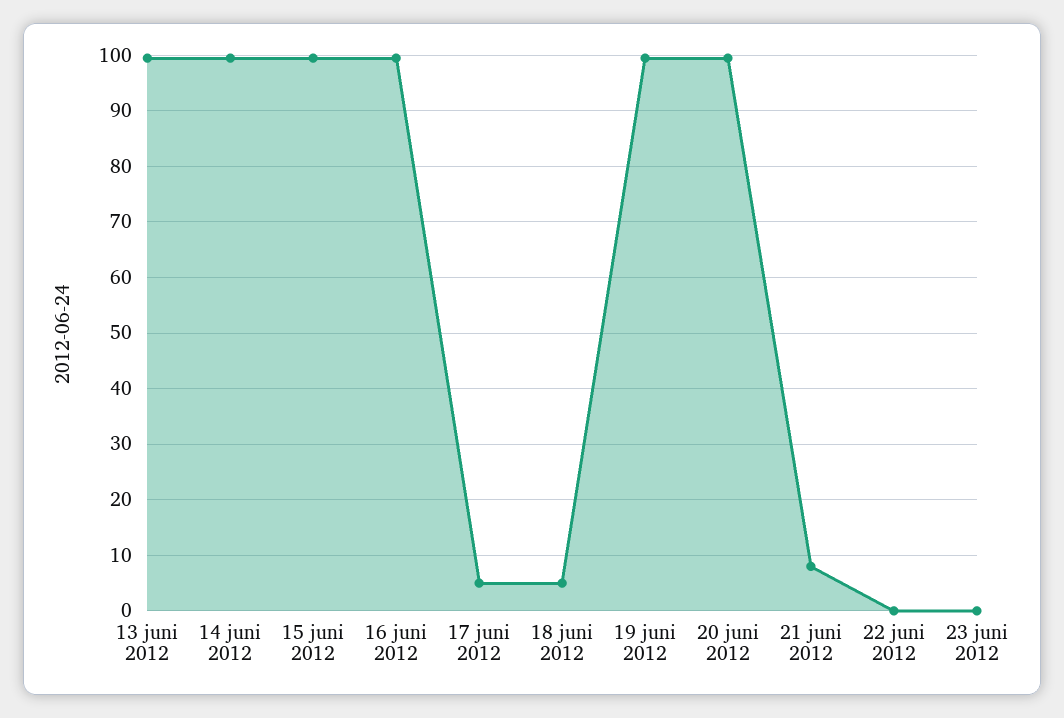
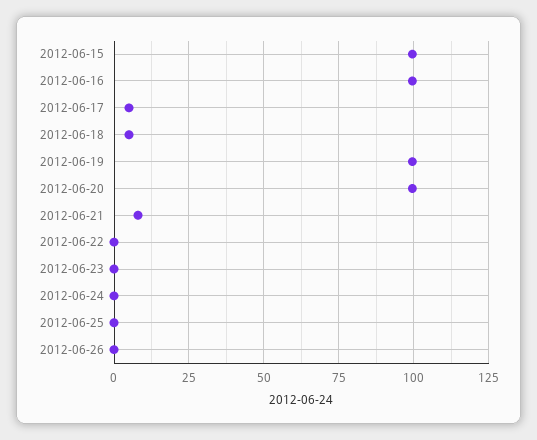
13 juni 2012: 100 -> none
14 juni 2012: 100 -> none
2012-06-24: none -> 0
2012-06-25: none -> 0
2012-06-26: none -> 0

